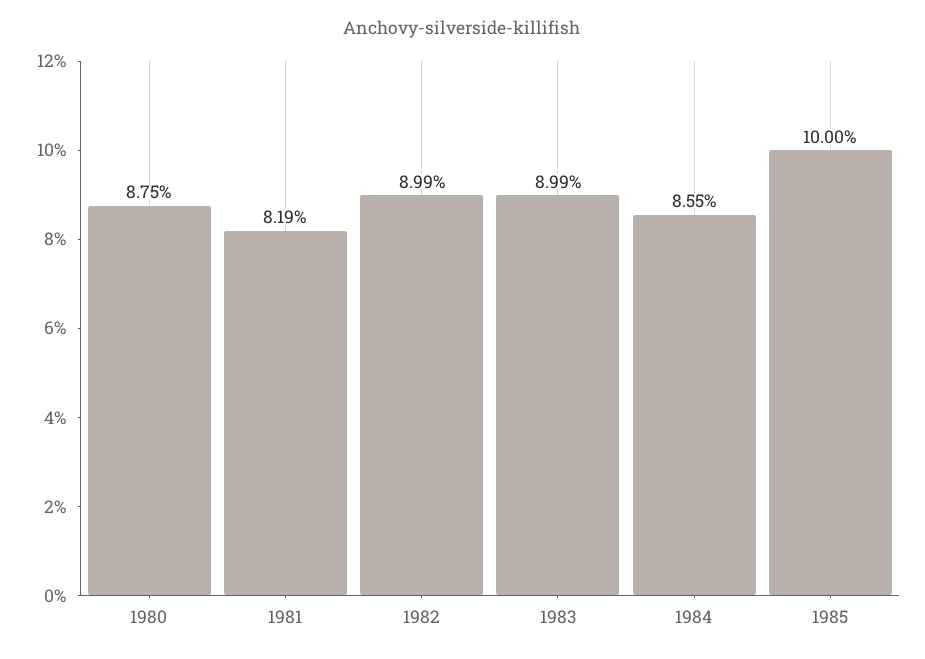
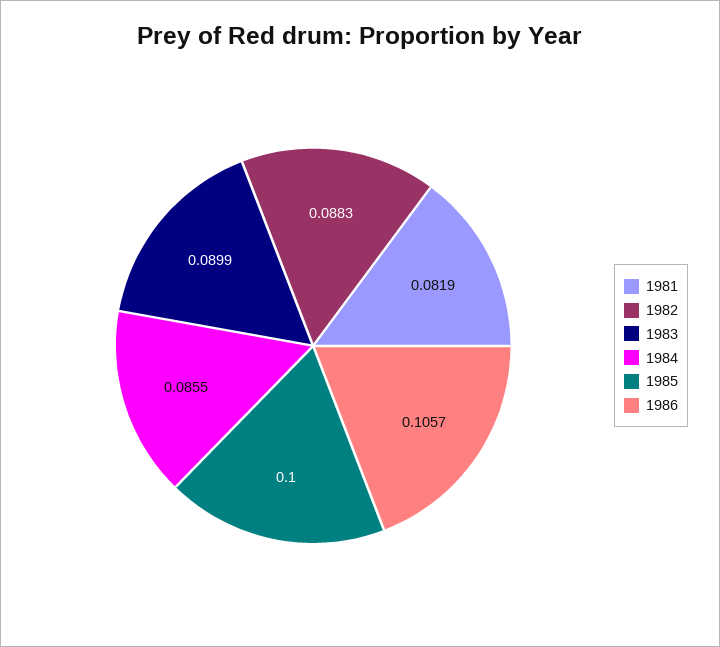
1980: 0.0875 -> none
1982: 0.0899 -> 0.0883
1986: none -> 0.1057

